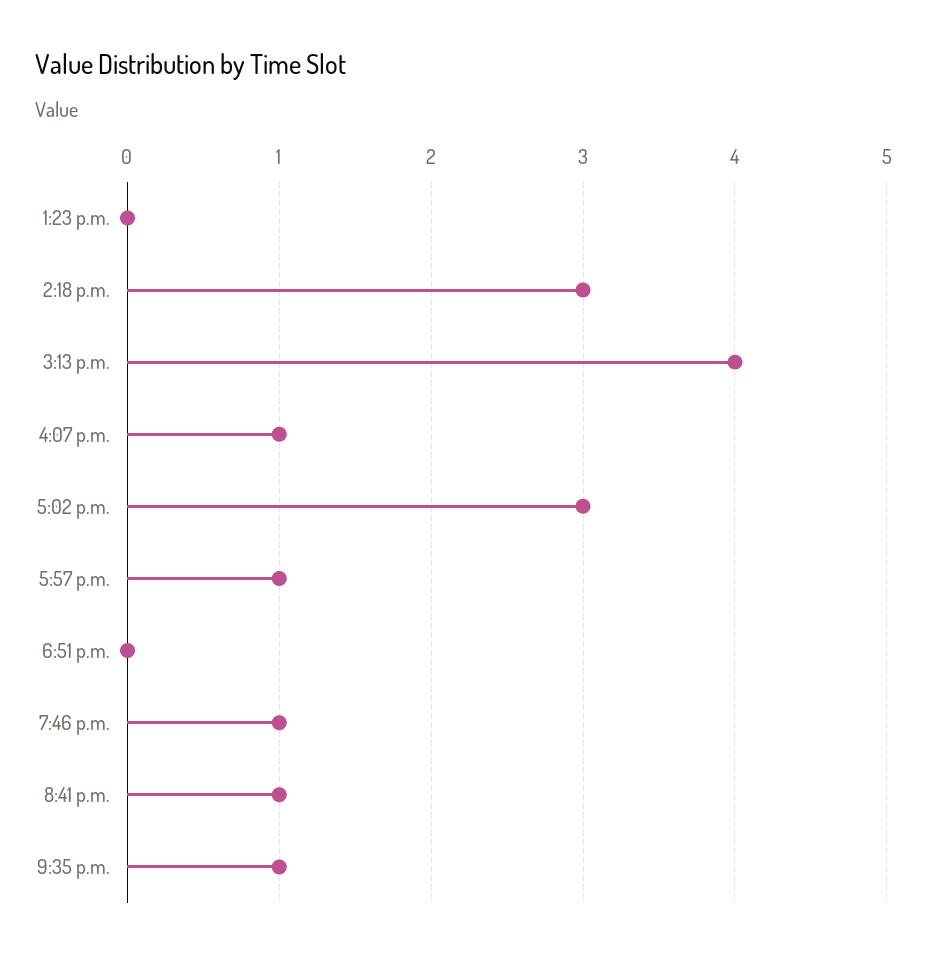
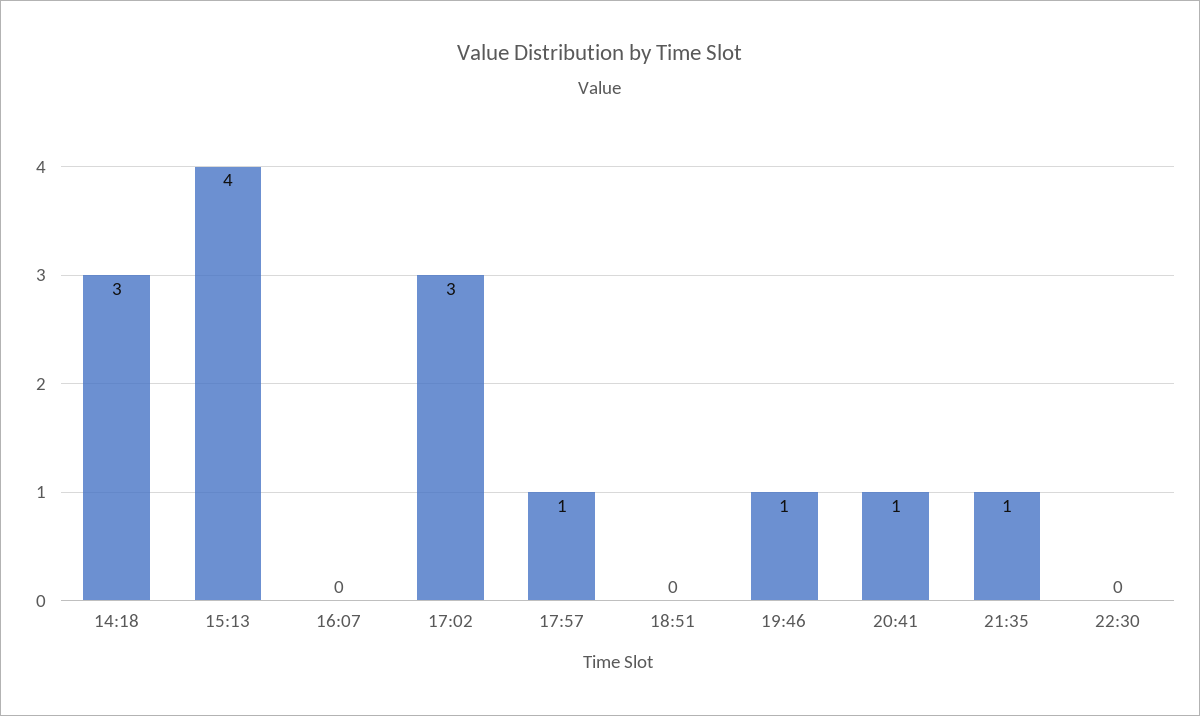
1:23 p.m.: 0 -> none
4:07 p.m.: 1 -> 0
22:30: none -> 0

